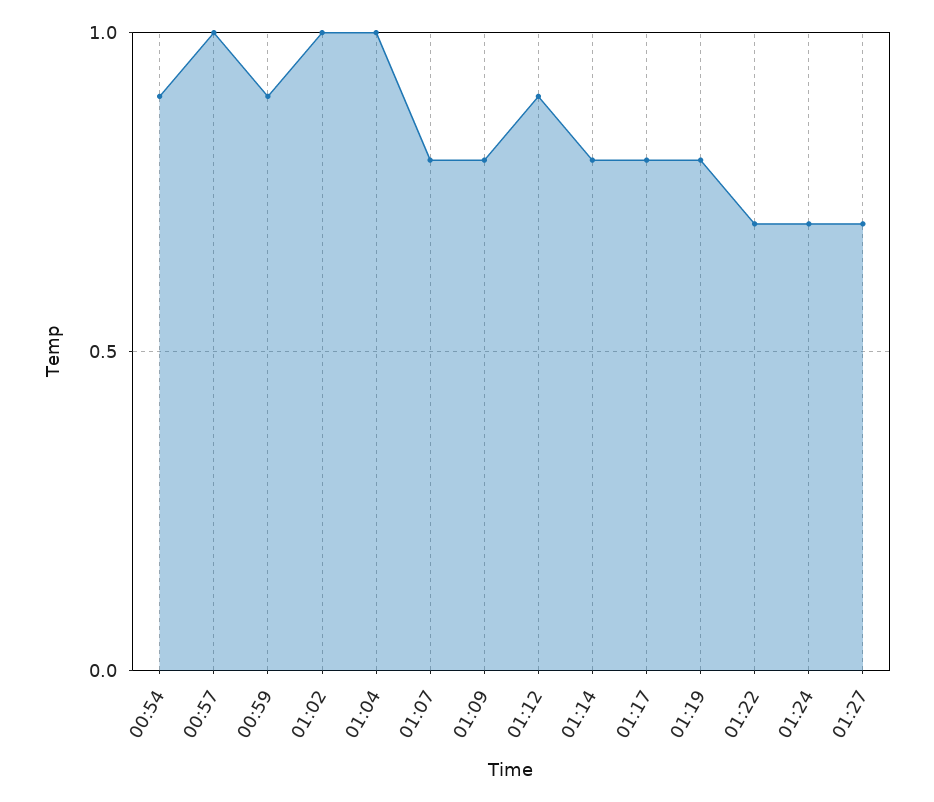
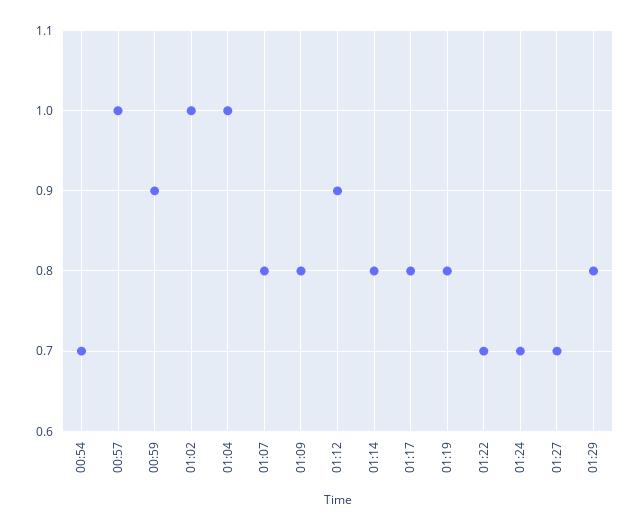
00:54: 0.9 -> 0.7
01:29: none -> 0.8

